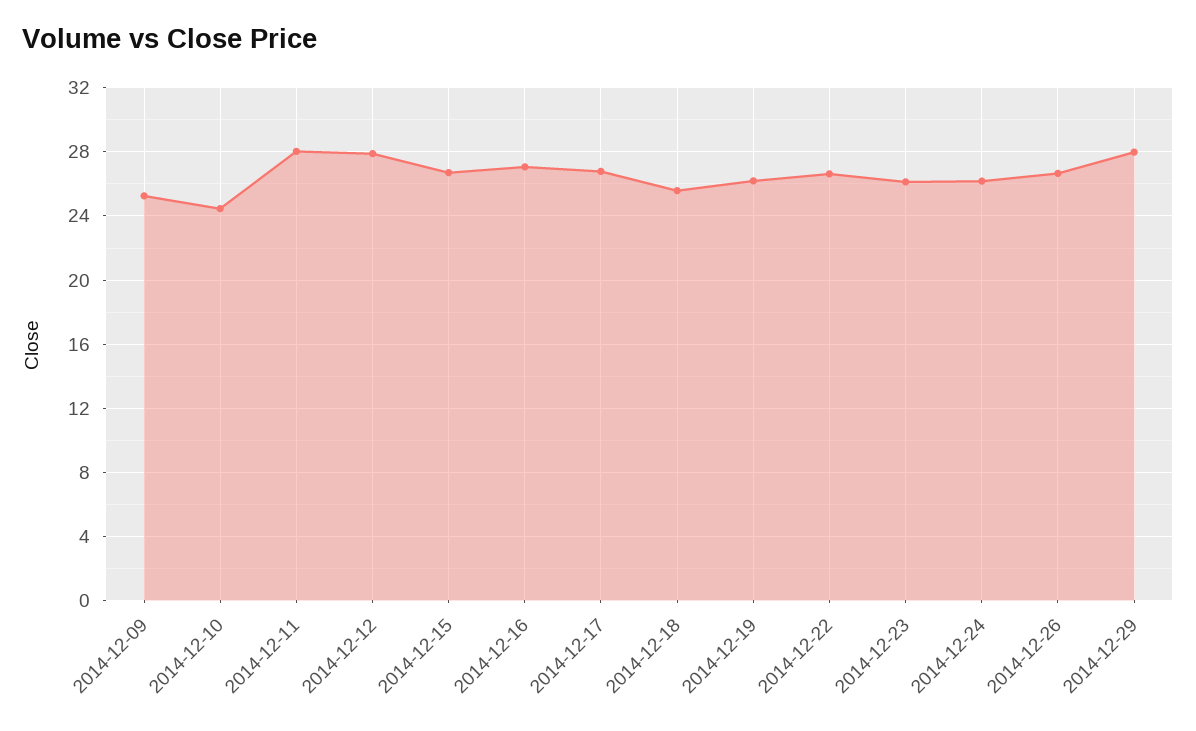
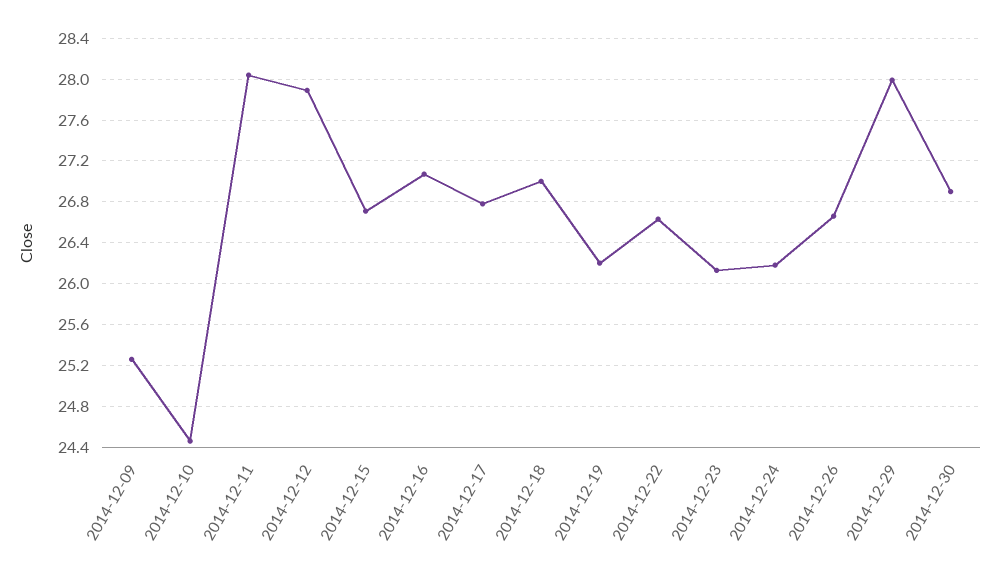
2014-12-18: 25.5 -> 27
2014-12-30: none -> 26.9

